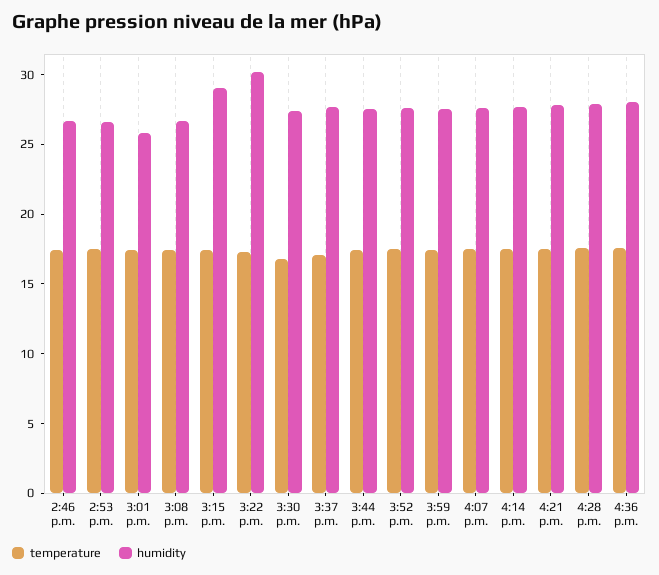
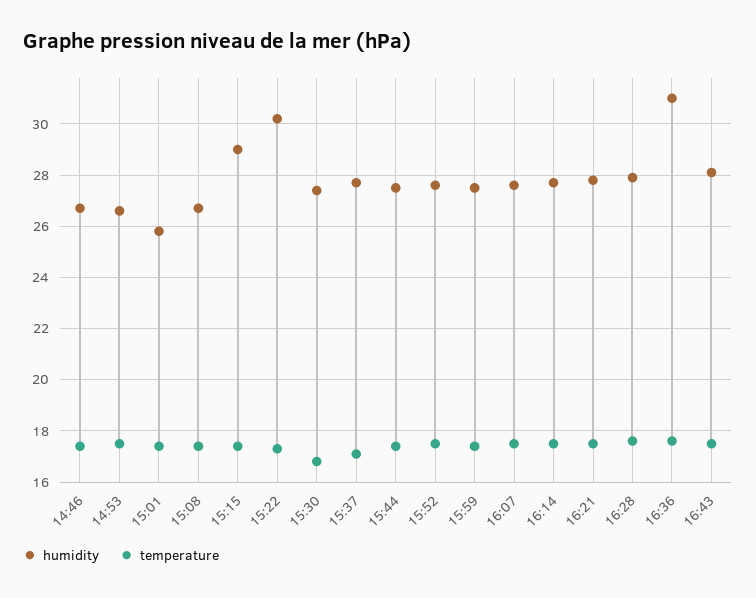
humidity, 4:36 p.m.: 28 -> 31
humidity, 16:43: none -> 28
temperature, 16:43: none -> 17.5

